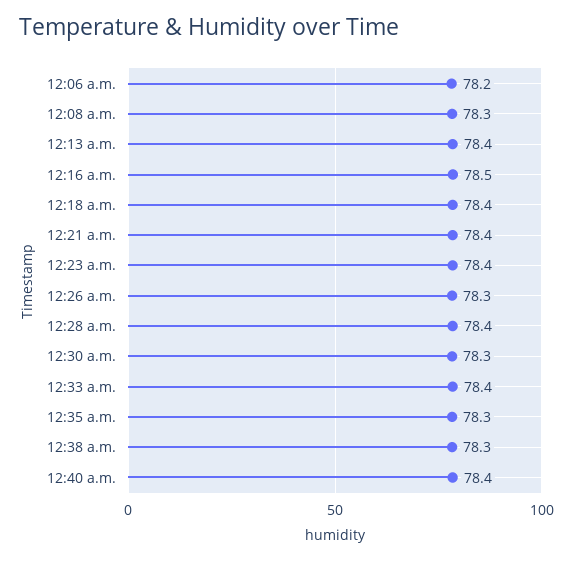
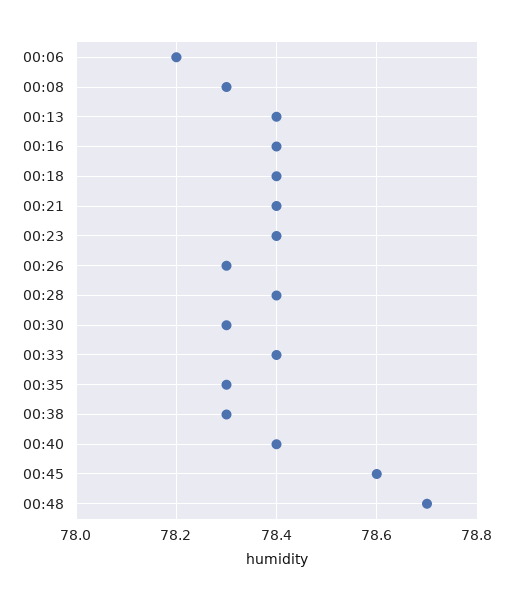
12:16 a.m.: 78.5 -> 78.4
00:45: none -> 78.6
00:48: none -> 78.7

